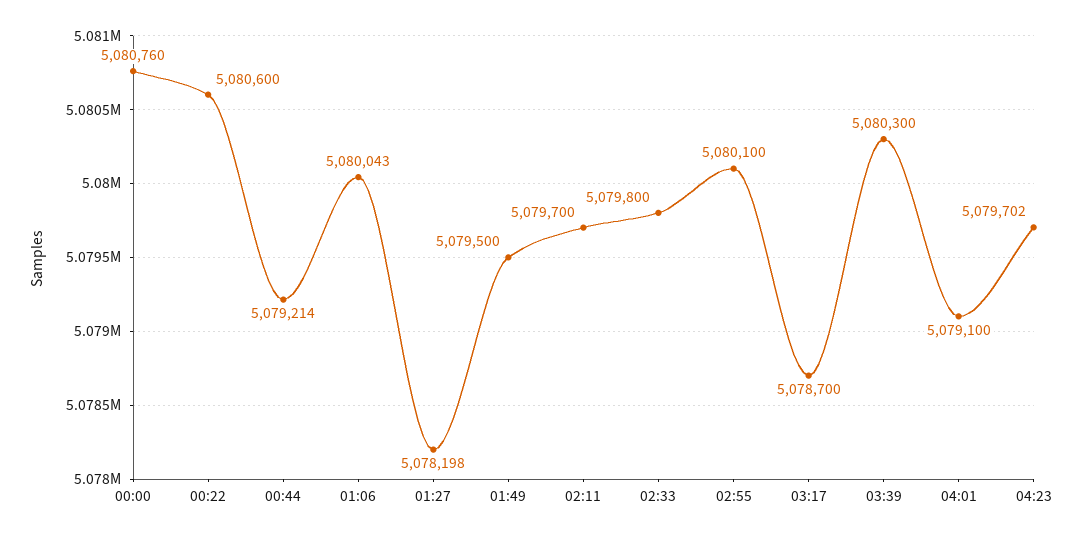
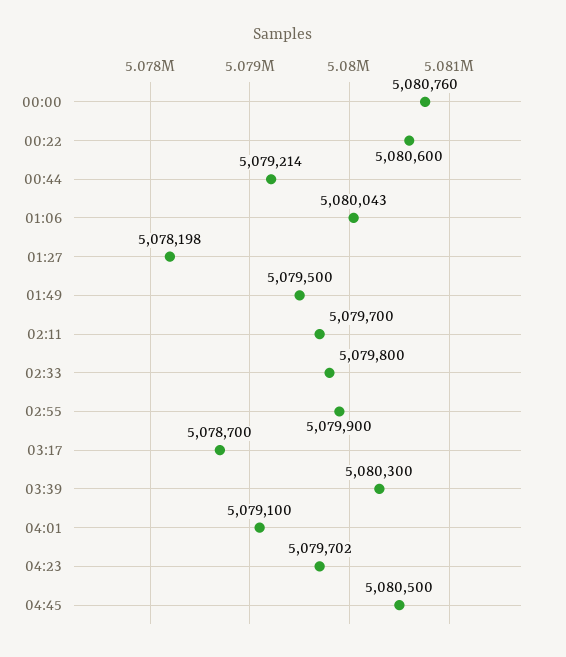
02:55: 5080100 -> 5079900
04:45: none -> 5080500

